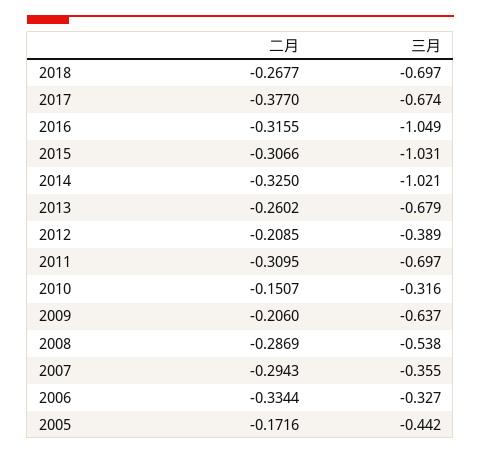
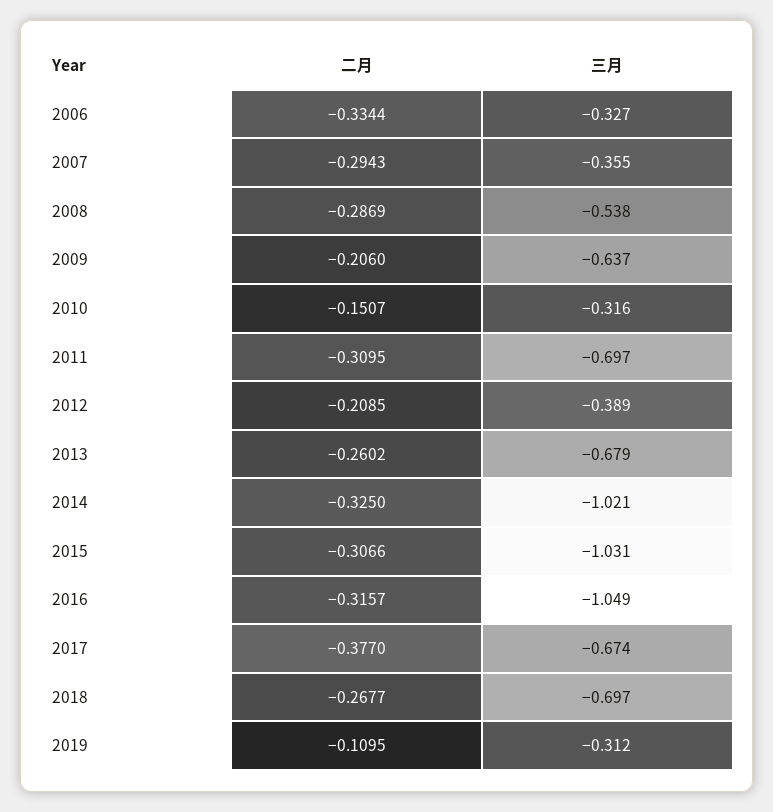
二月, 2016: -0.3155 -> -0.3157
二月, 2005: -0.1716 -> none
三月, 2005: -0.442 -> none
二月, 2019: none -> -0.1095
三月, 2019: none -> -0.312

